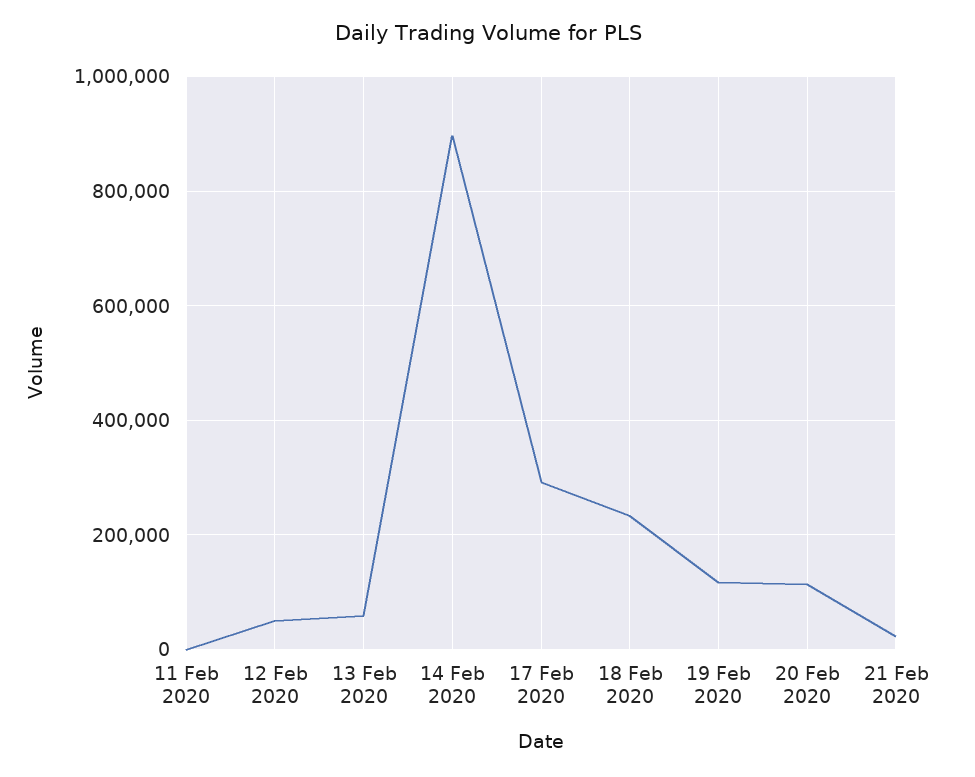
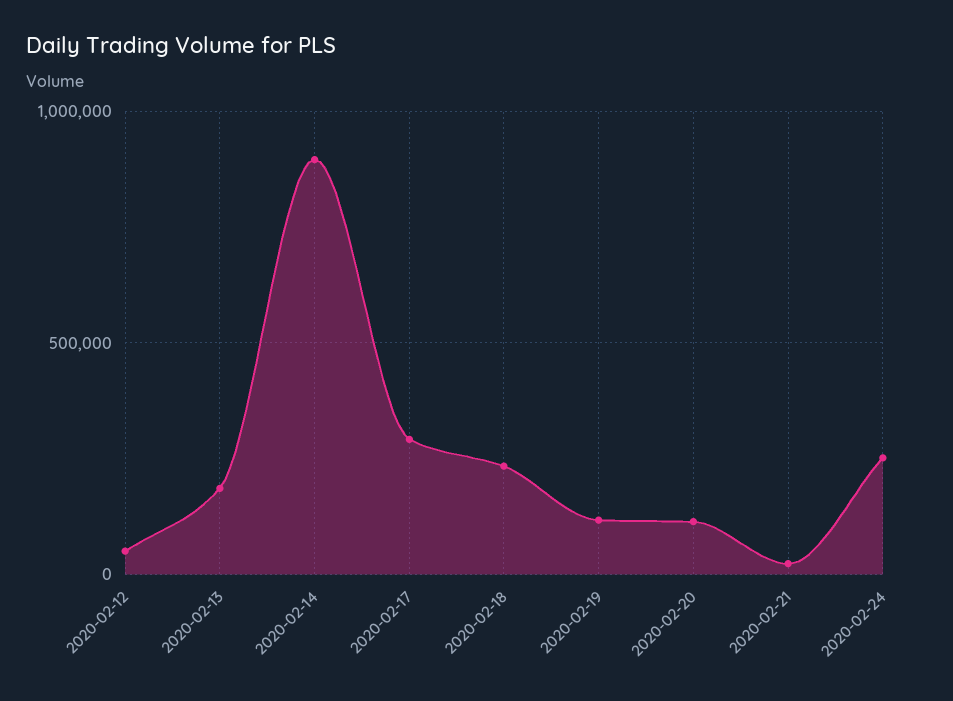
11 Feb 2020: 0 -> none
13 Feb 2020: 60000 -> 200000
2020-02-24: none -> 250000

